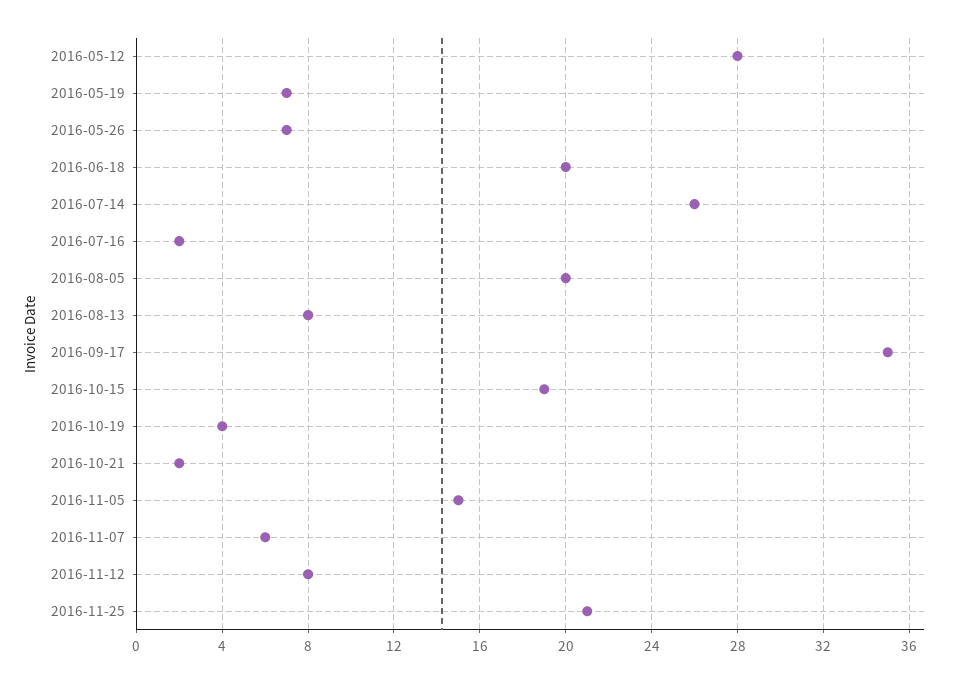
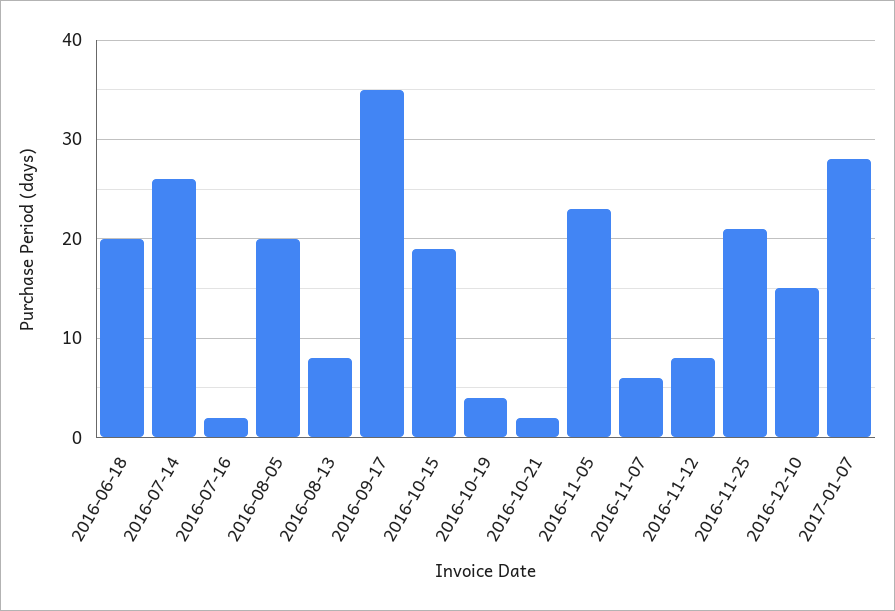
2016-05-12: 28 -> none
2016-05-19: 7 -> none
2016-05-26: 7 -> none
2016-11-05: 15 -> 23
2016-12-10: none -> 15
2017-01-07: none -> 28

